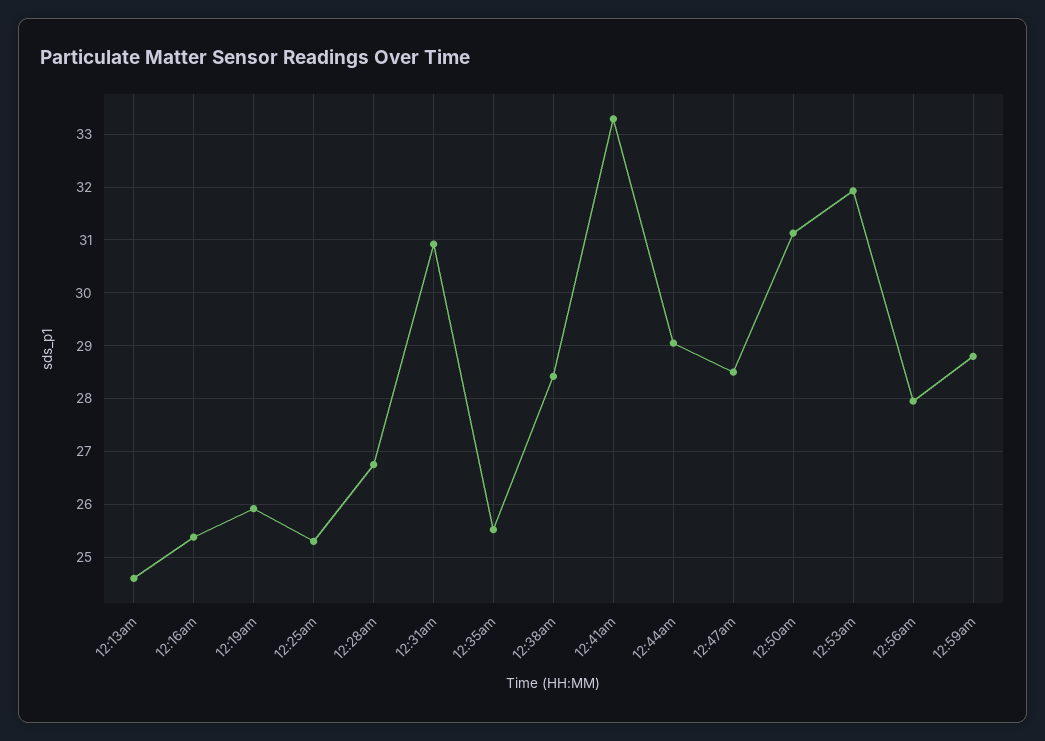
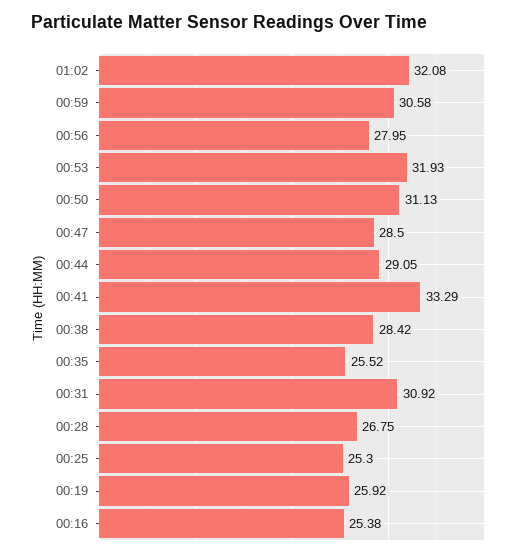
12:13am: 24.6 -> none
12:59am: 28.8 -> 30.58
01:02: none -> 32.08

